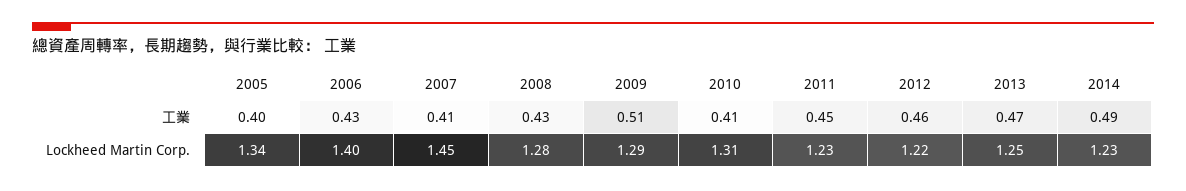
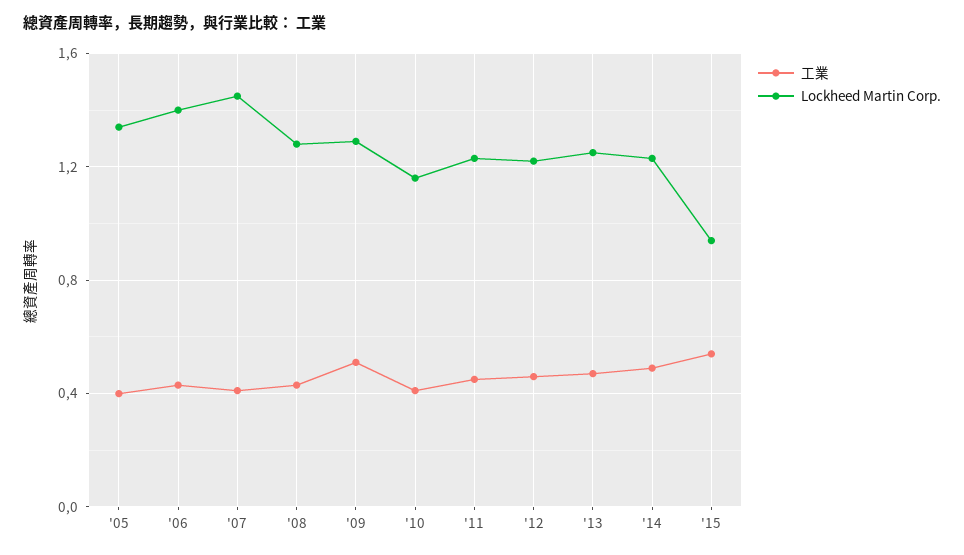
Lockheed Martin Corp., 2010: 1.31 -> 1.15
工業, '15: none -> 0.55
Lockheed Martin Corp., '15: none -> 0.95

